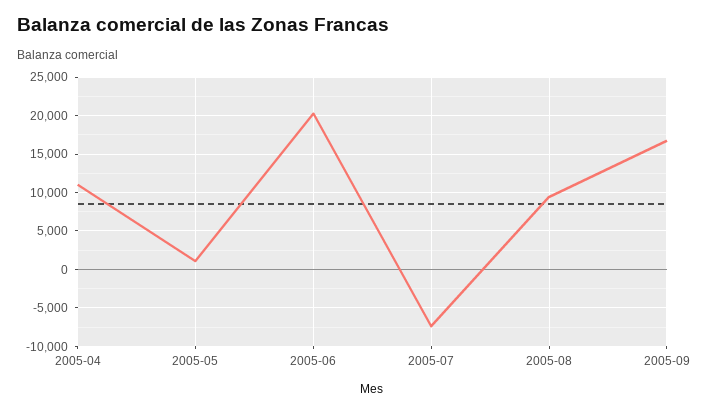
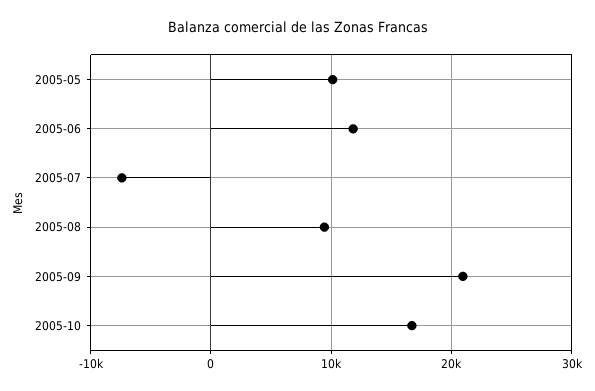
2005-04: 11000 -> none
2005-05: 1000 -> 10000
2005-06: 20000 -> 12000
2005-09: 17000 -> 21000
2005-10: none -> 17000

